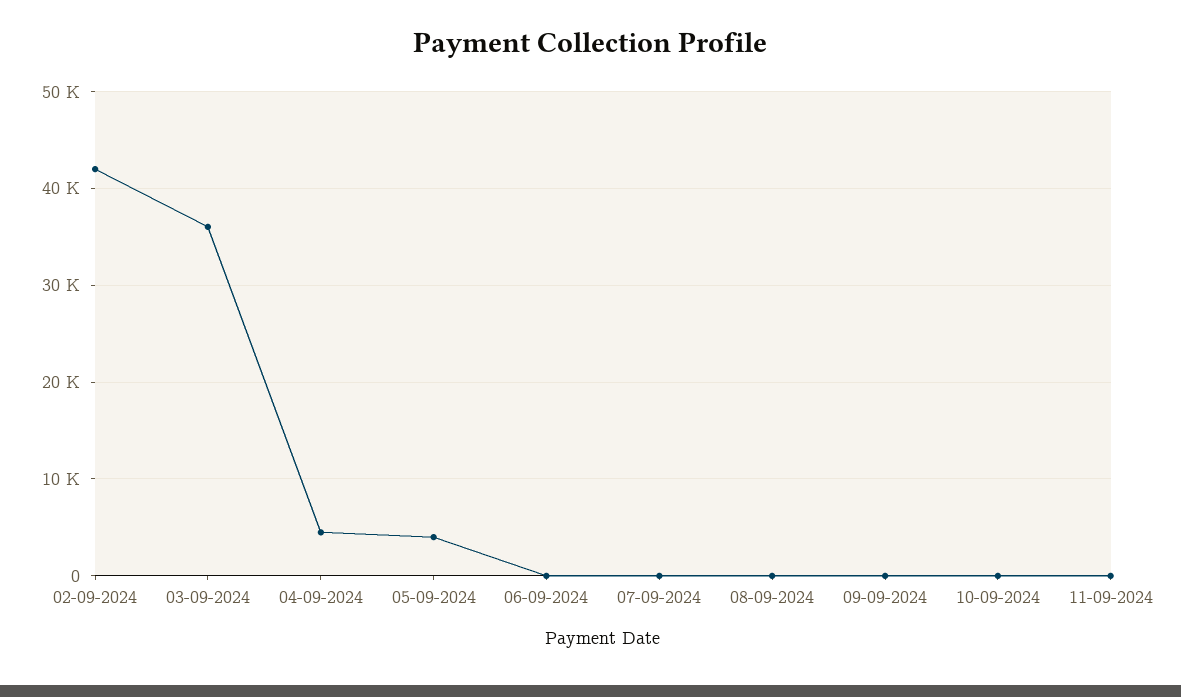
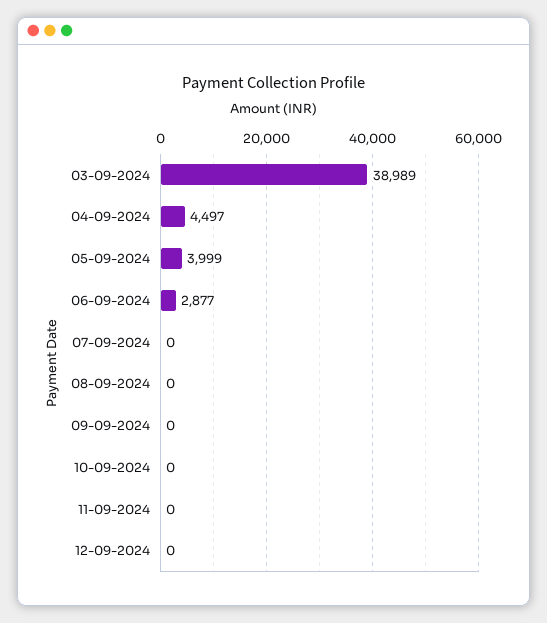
02-09-2024: 42000 -> none
03-09-2024: 36000 -> 38989
06-09-2024: 0 -> 2877
12-09-2024: none -> 0

